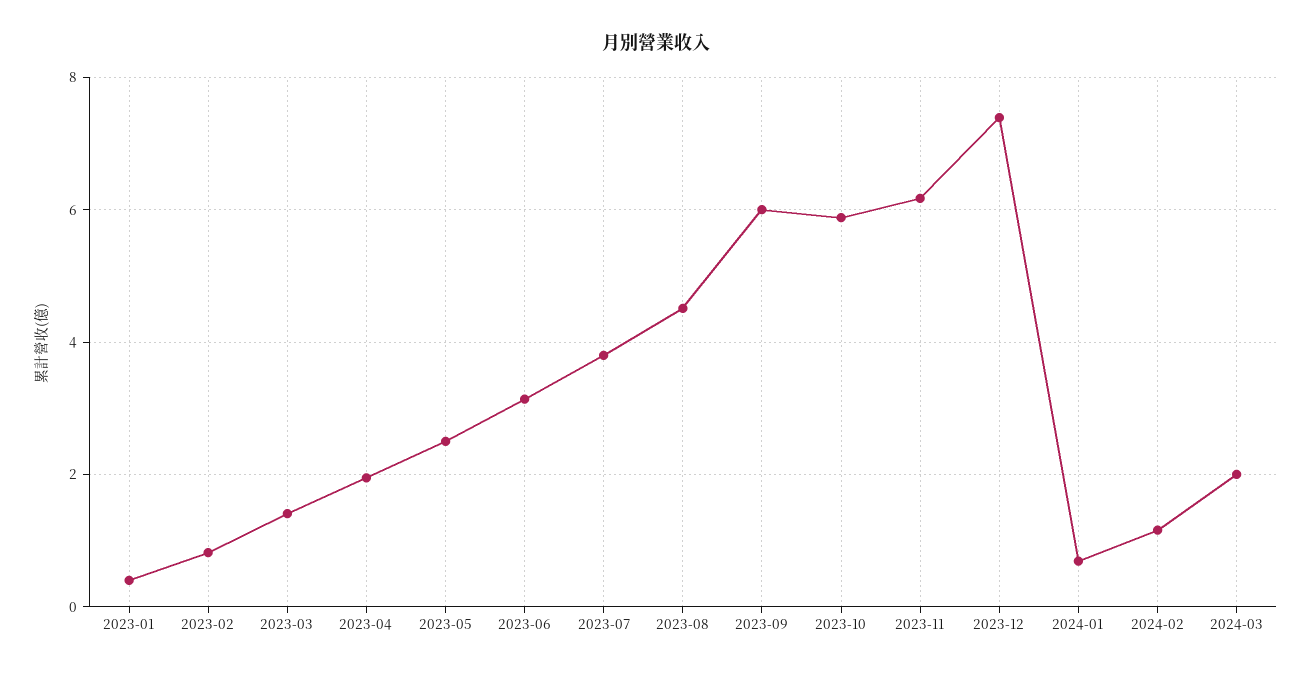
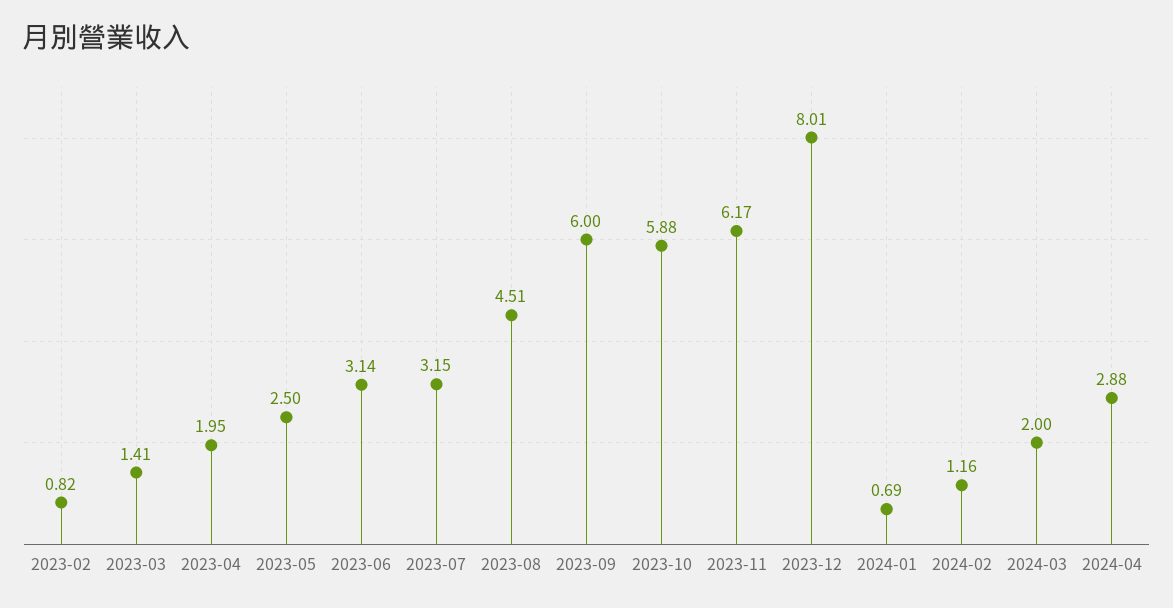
2023-01: 0.4 -> none
2023-07: 3.8 -> 3.15
2023-12: 7.4 -> 8.01
2024-04: none -> 2.88

